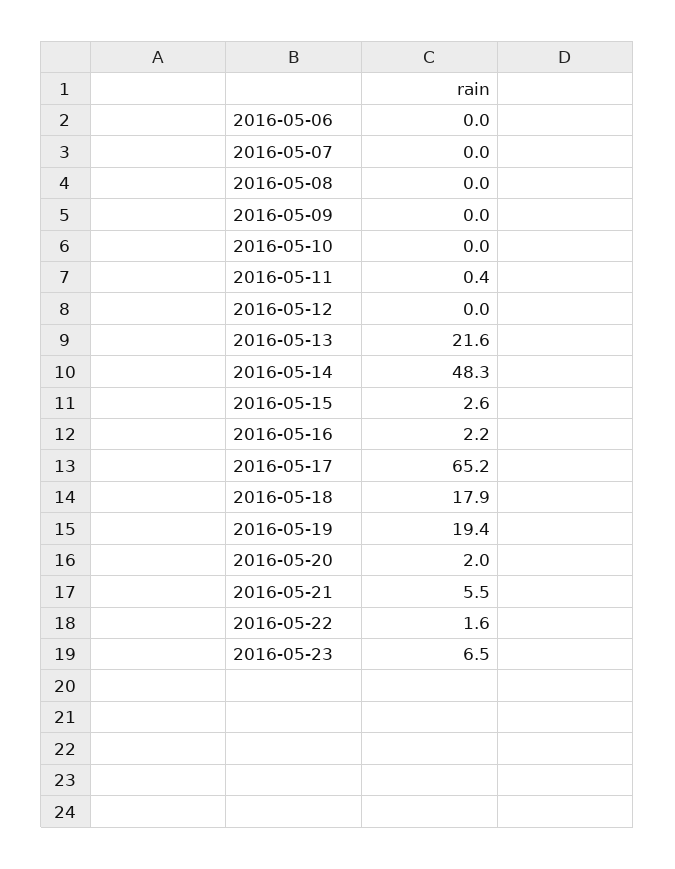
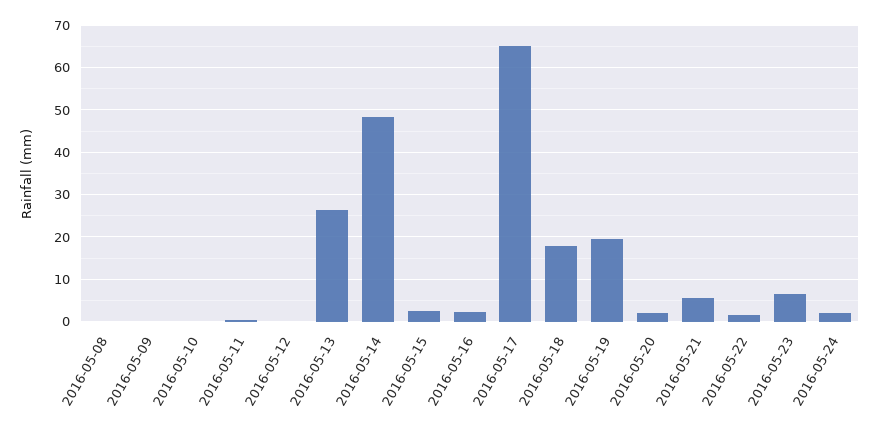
2016-05-06: 0 -> none
2016-05-07: 0 -> none
2016-05-13: 21.6 -> 26
2016-05-24: none -> 2

